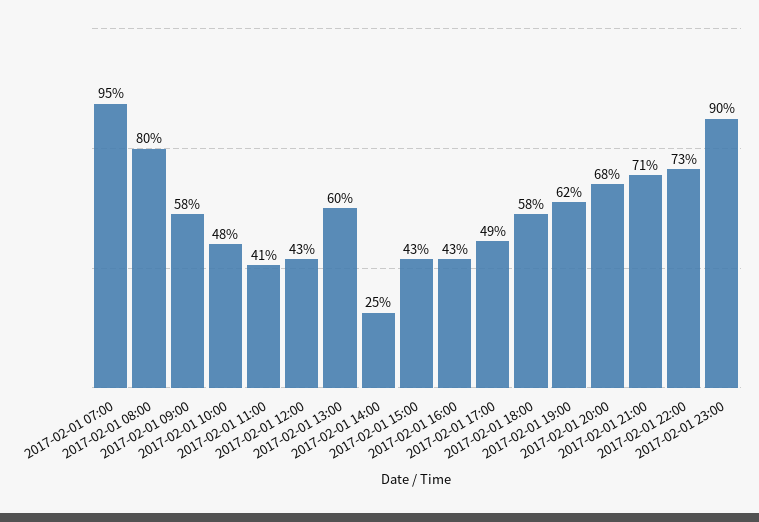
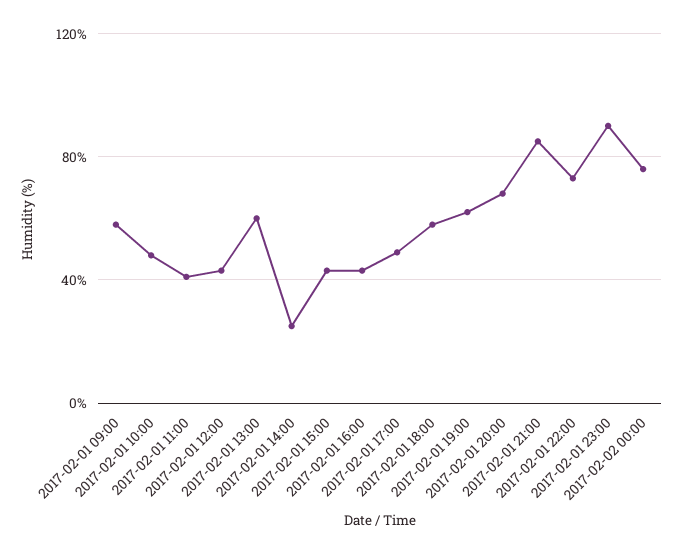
2017-02-01 07:00: 95 -> none
2017-02-01 08:00: 80 -> none
2017-02-01 21:00: 71 -> 85
2017-02-02 00:00: none -> 75

